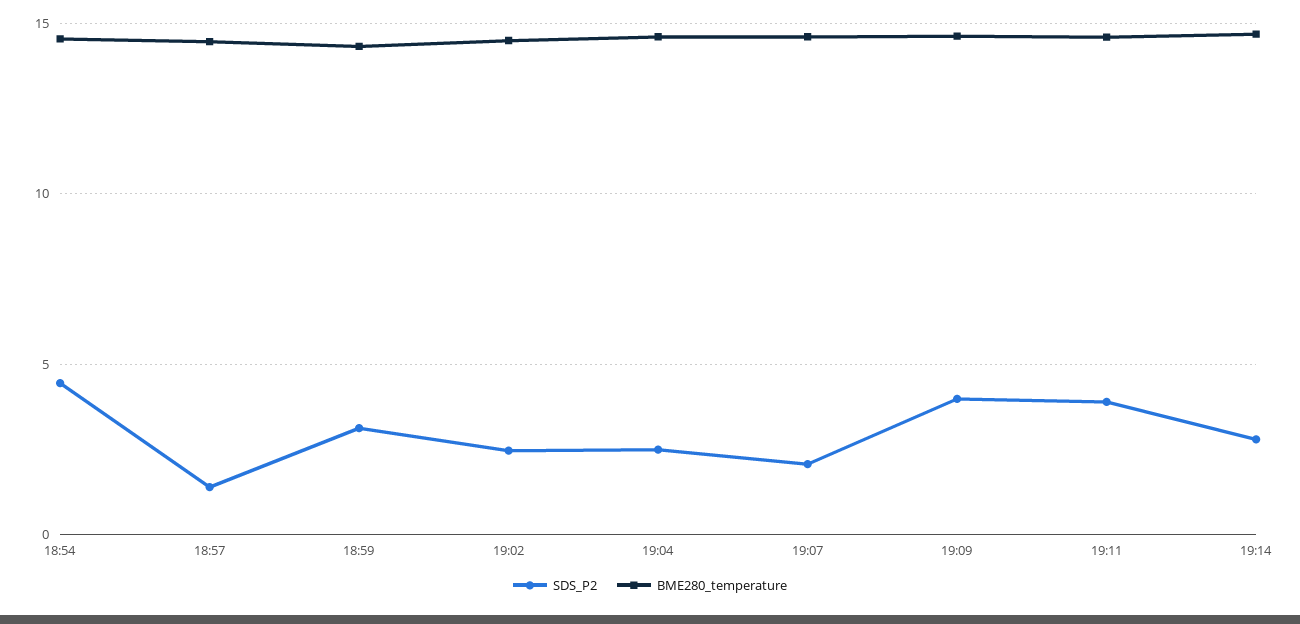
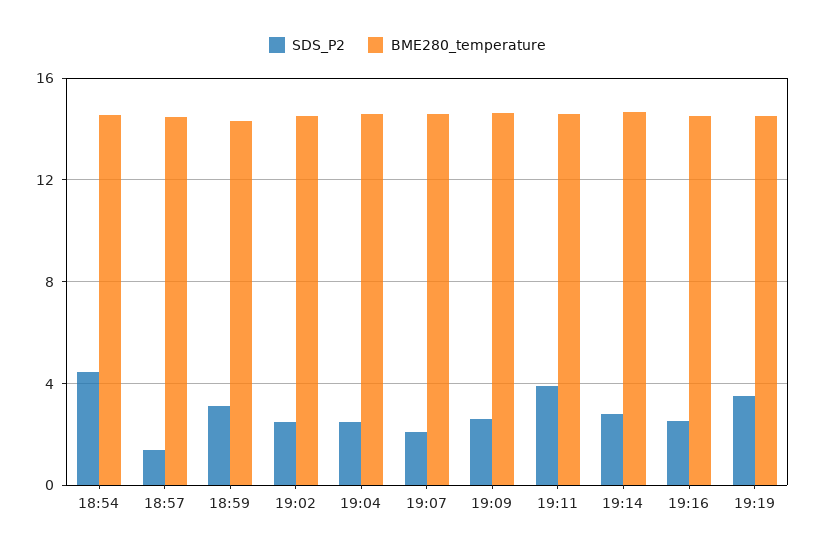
SDS_P2, 19:09: 4 -> 2.5
SDS_P2, 19:16: none -> 2.5
BME280_temperature, 19:16: none -> 14.5
SDS_P2, 19:19: none -> 3.5
BME280_temperature, 19:19: none -> 14.5

